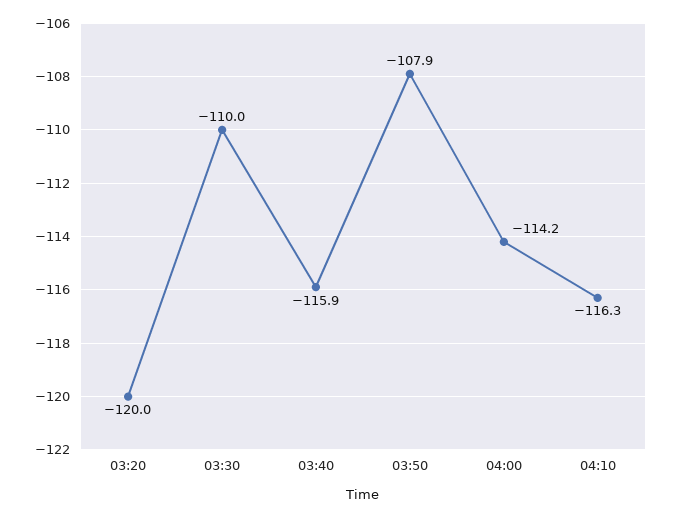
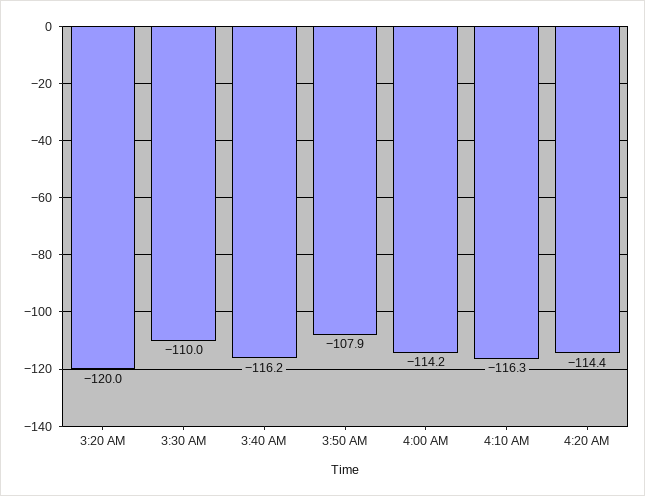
03:40: -115.9 -> -116.2
4:20 AM: none -> -114.4

